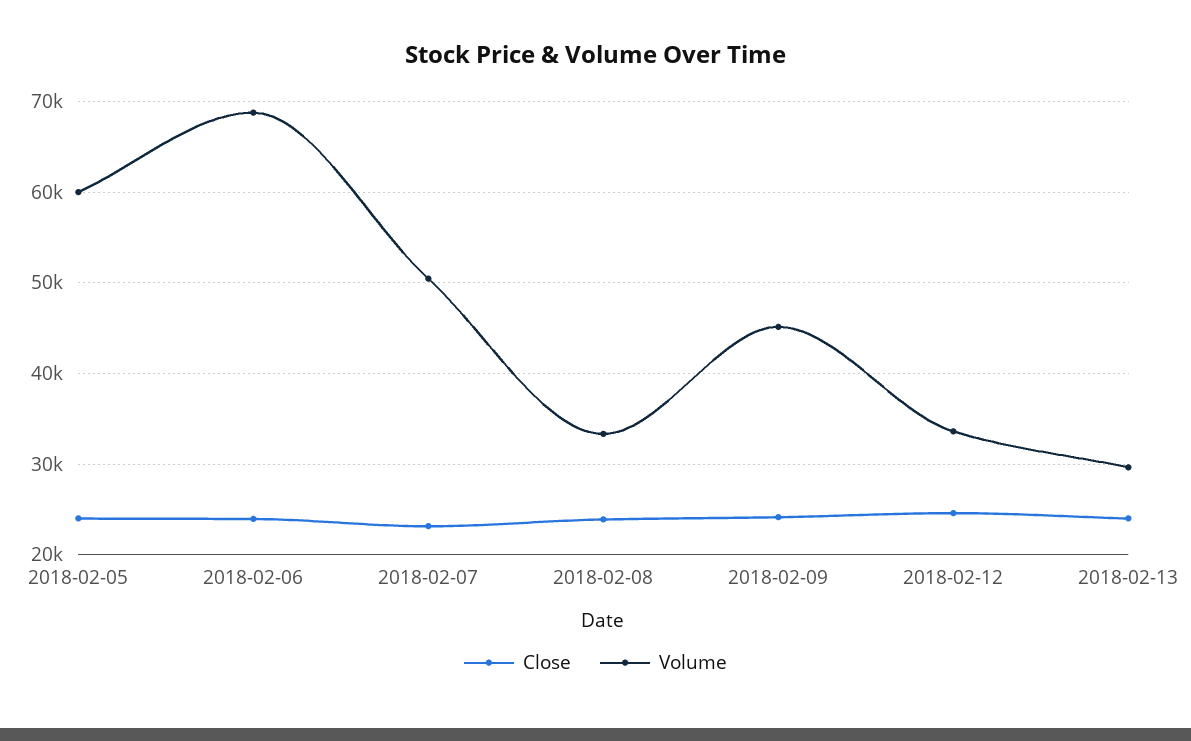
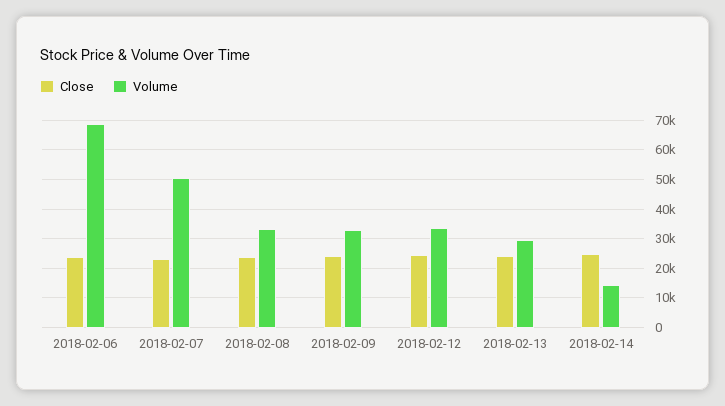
Close, 2018-02-05: 24000 -> none
Volume, 2018-02-05: 60000 -> none
Volume, 2018-02-09: 45000 -> 32500
Close, 2018-02-14: none -> 25000
Volume, 2018-02-14: none -> 15000

